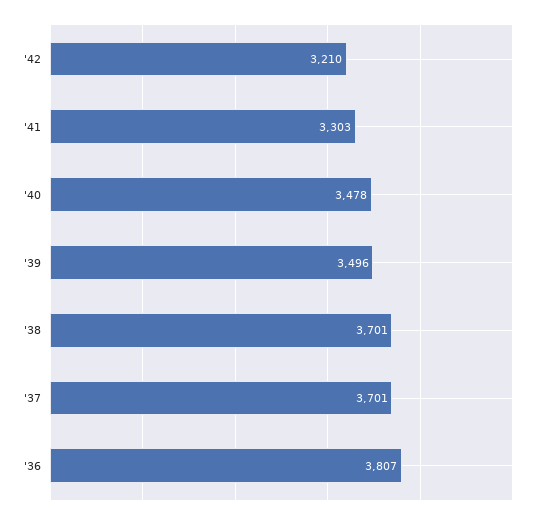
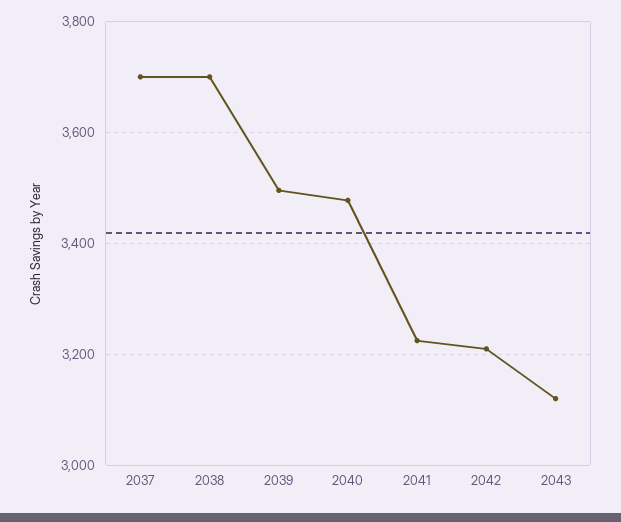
'41: 3303 -> 3220
'36: 3807 -> none
2043: none -> 3120

